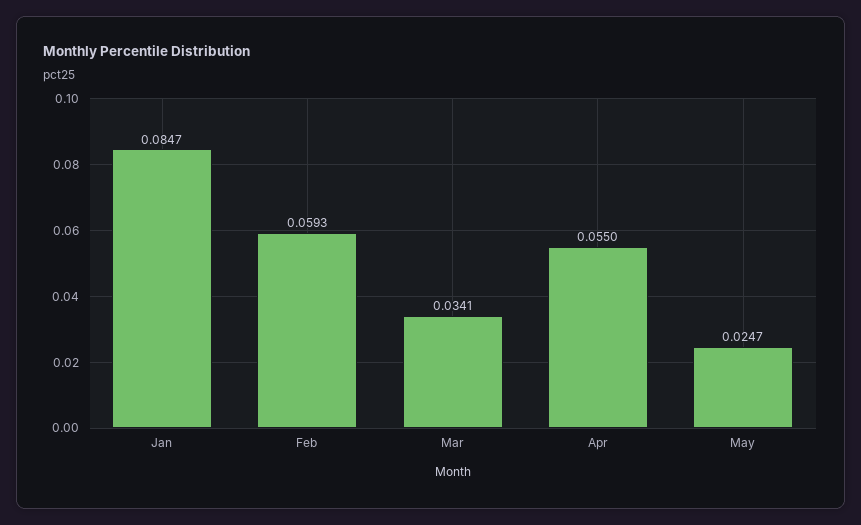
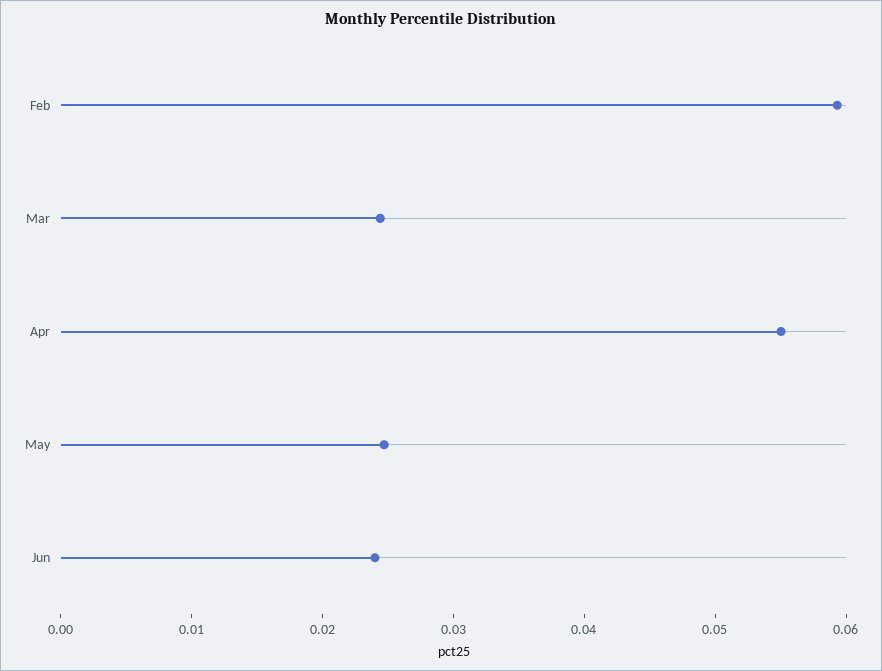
Jan: 0.0847 -> none
Mar: 0.0341 -> 0.024
Jun: none -> 0.024

